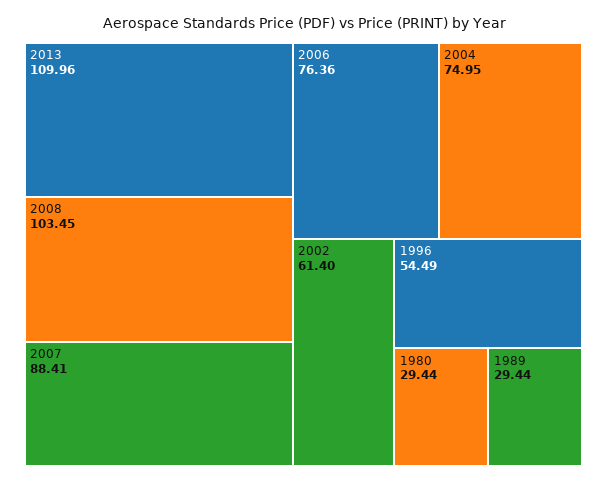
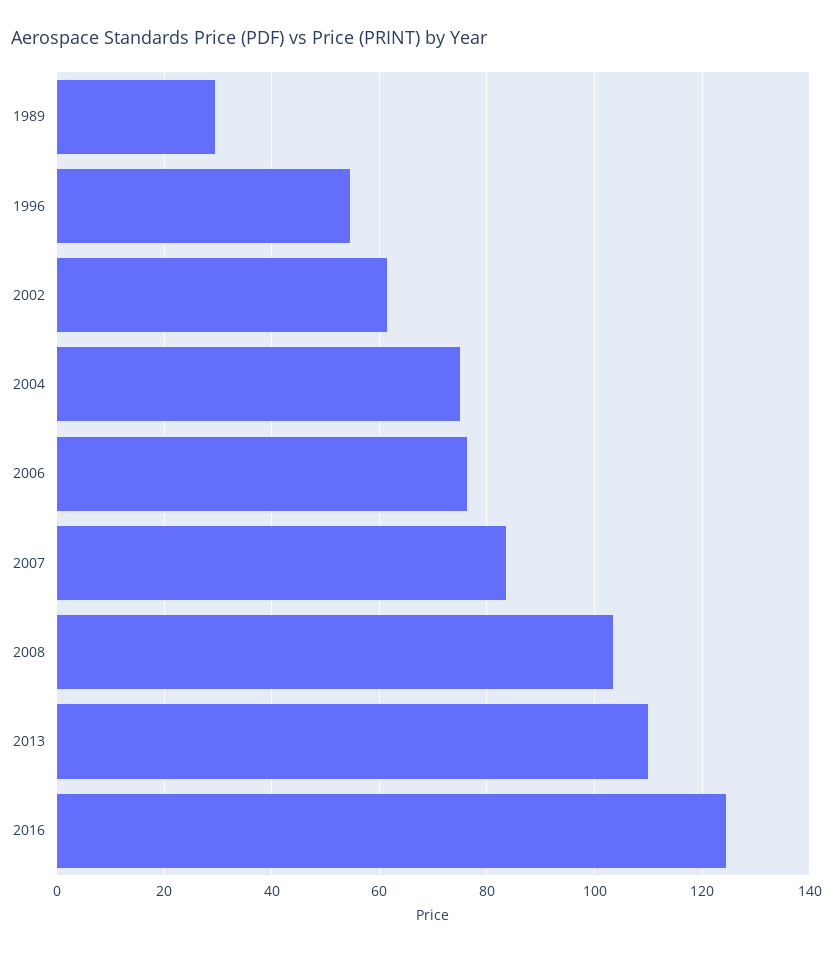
2007: 88.41 -> 84
1980: 29.44 -> none
2016: none -> 124

